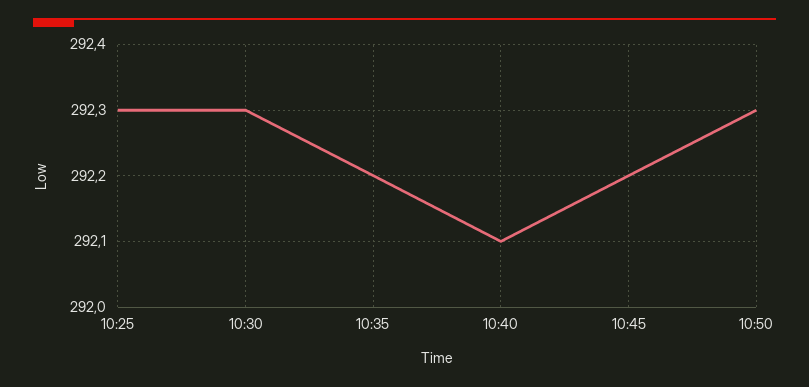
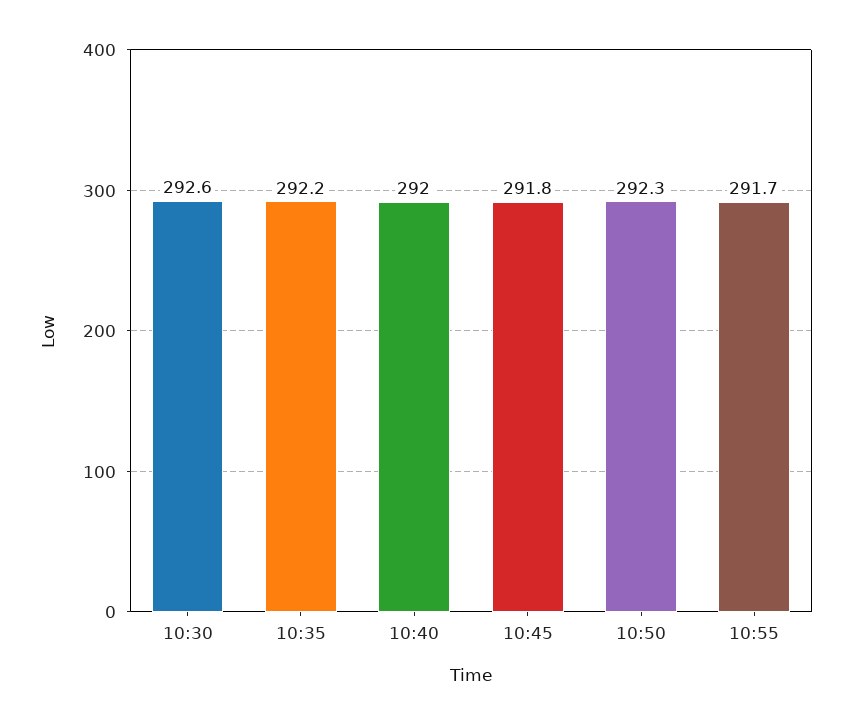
10:25: 292.3 -> none
10:30: 292.3 -> 292.6
10:40: 292.1 -> 292
10:45: 292.2 -> 291.8
10:55: none -> 291.7

